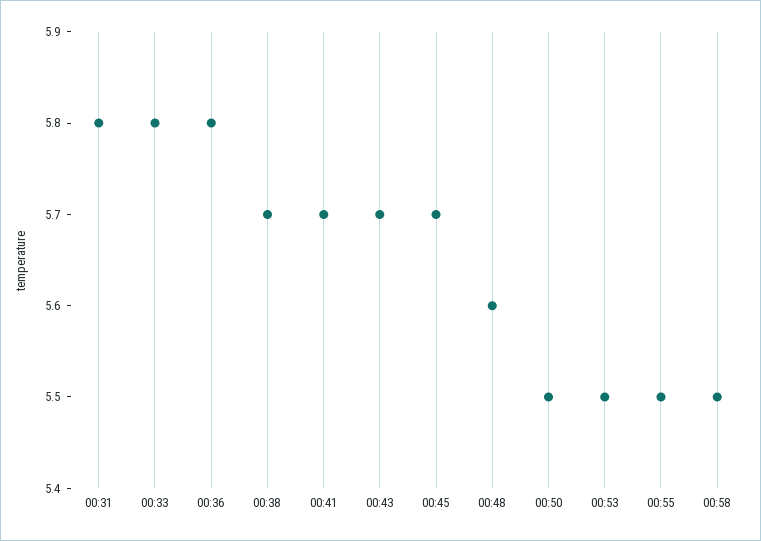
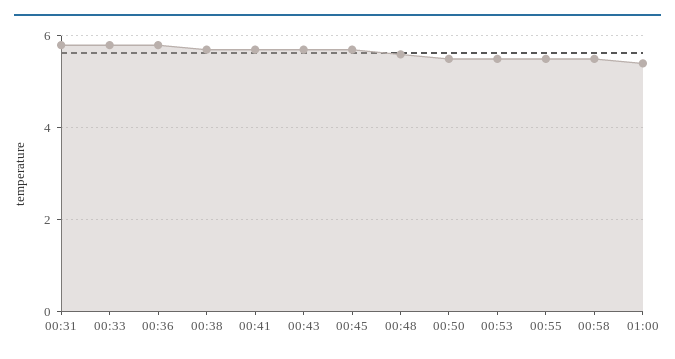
01:00: none -> 5.5

